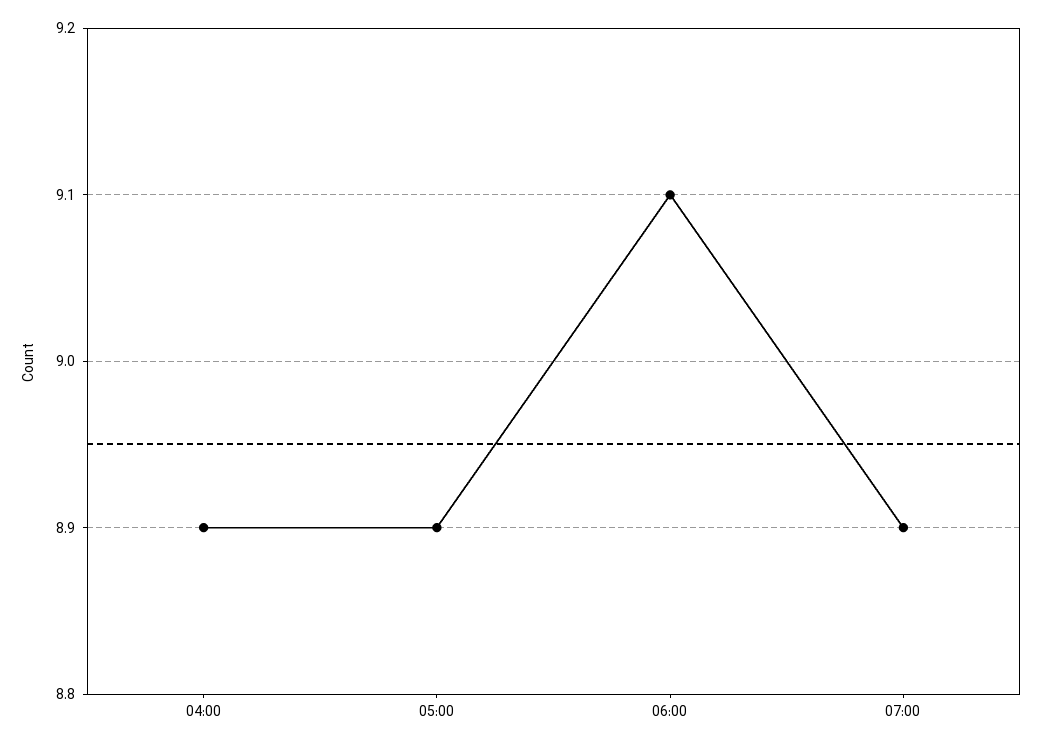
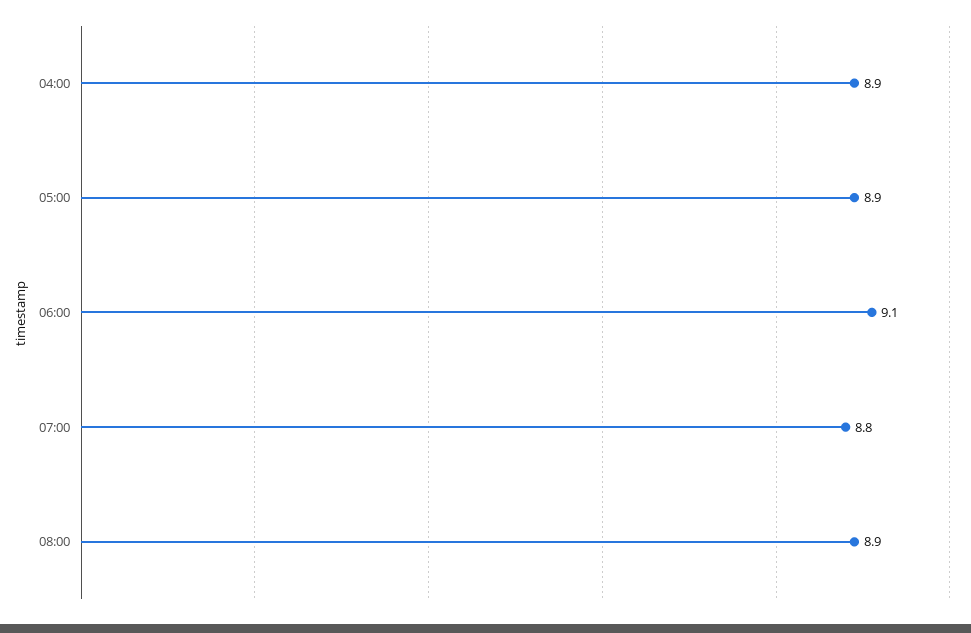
07:00: 8.9 -> 8.8
08:00: none -> 8.9

